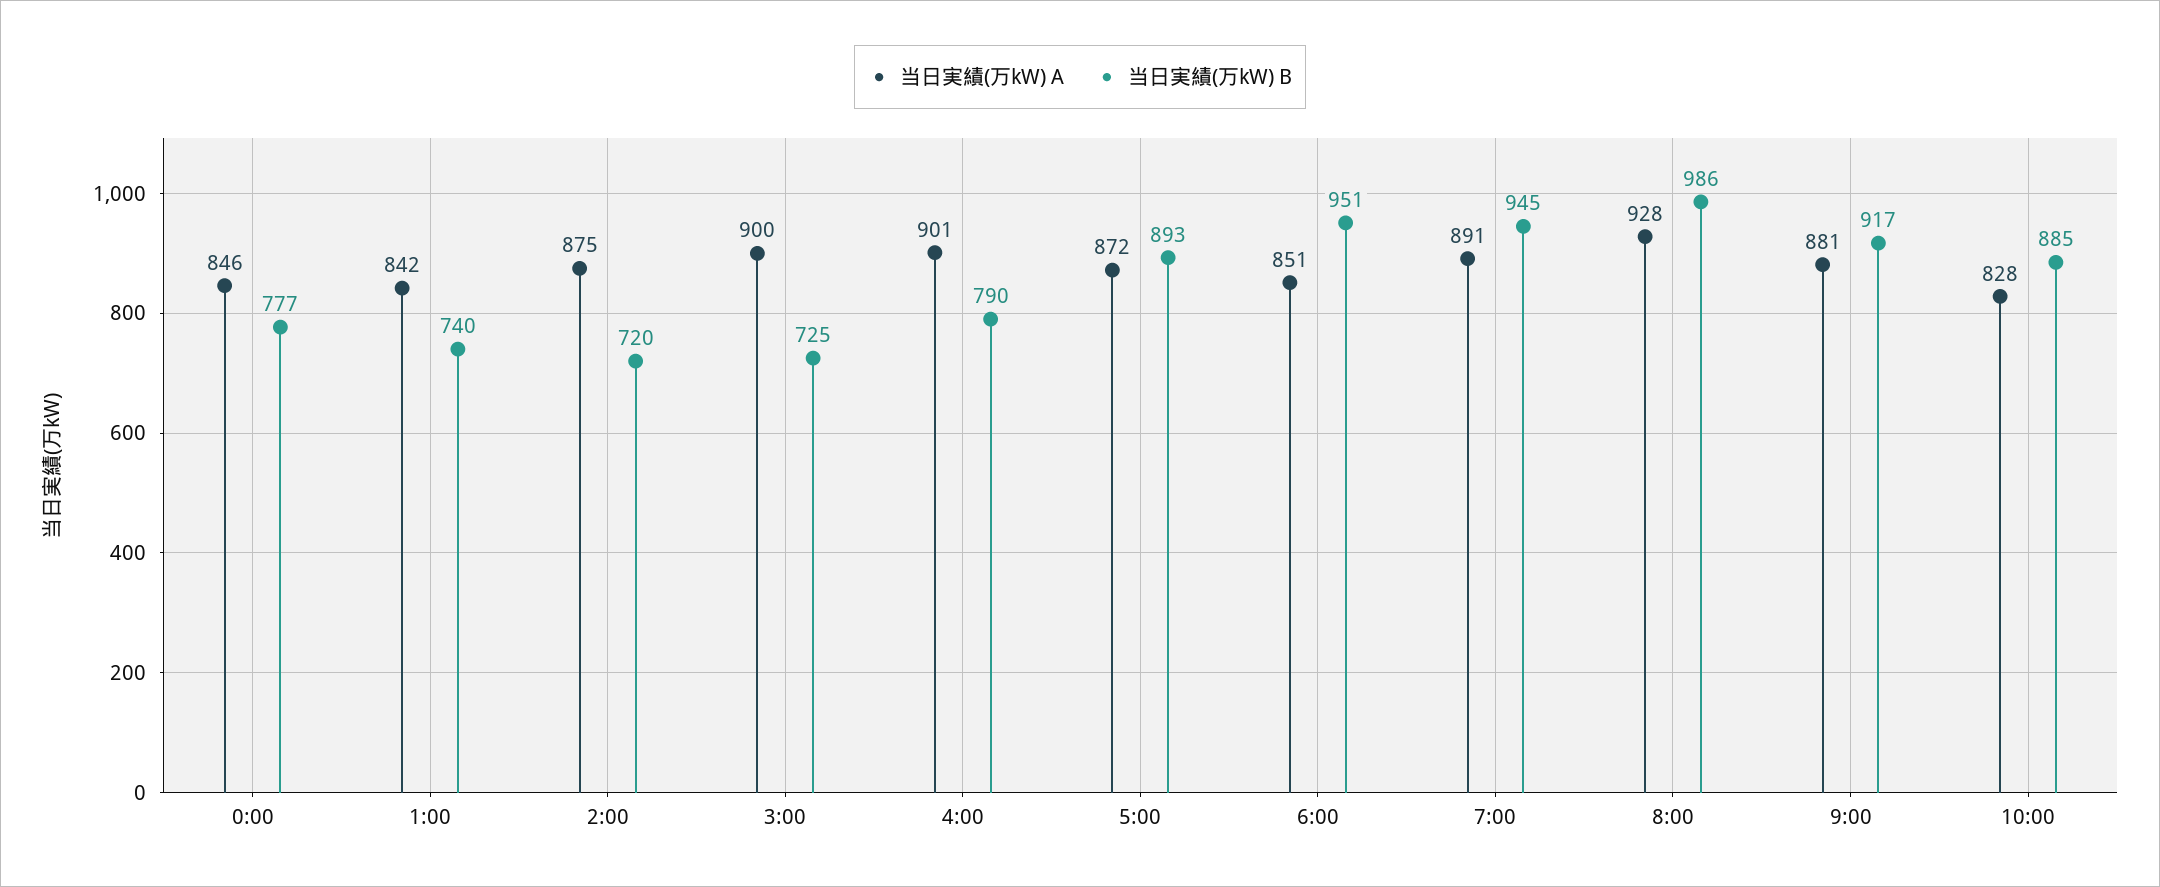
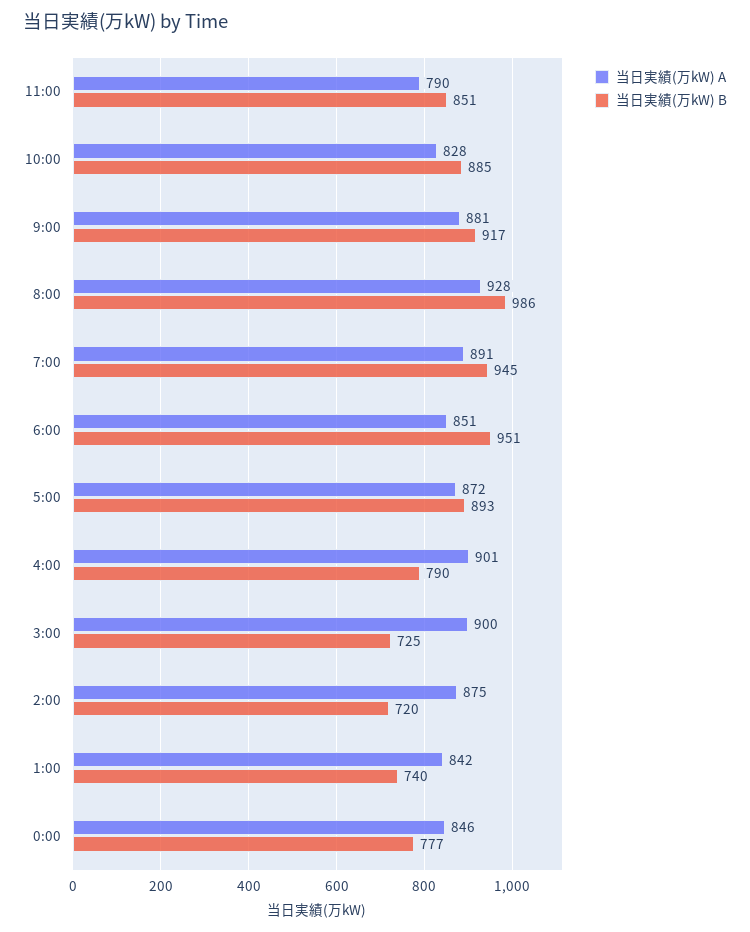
当日実績(万kW) A, 11:00: none -> 790
当日実績(万kW) B, 11:00: none -> 851

